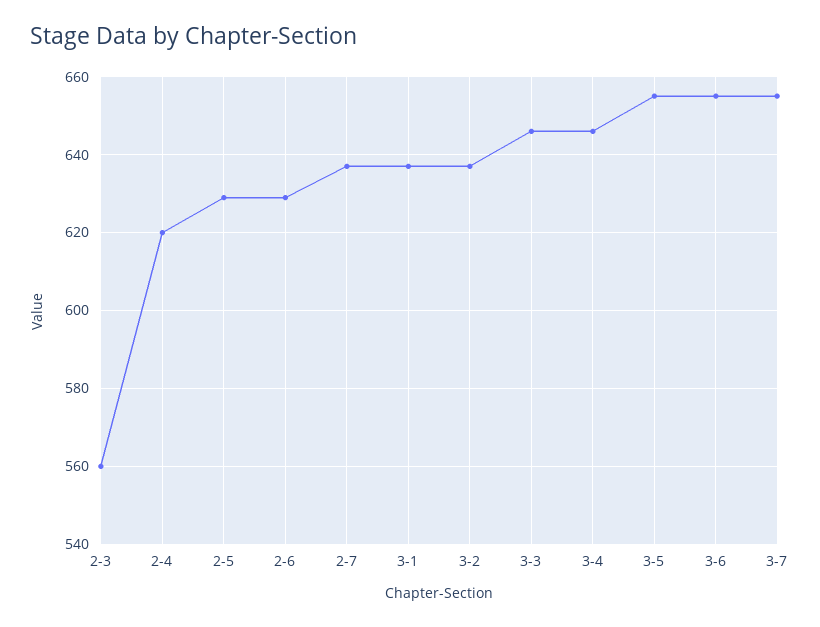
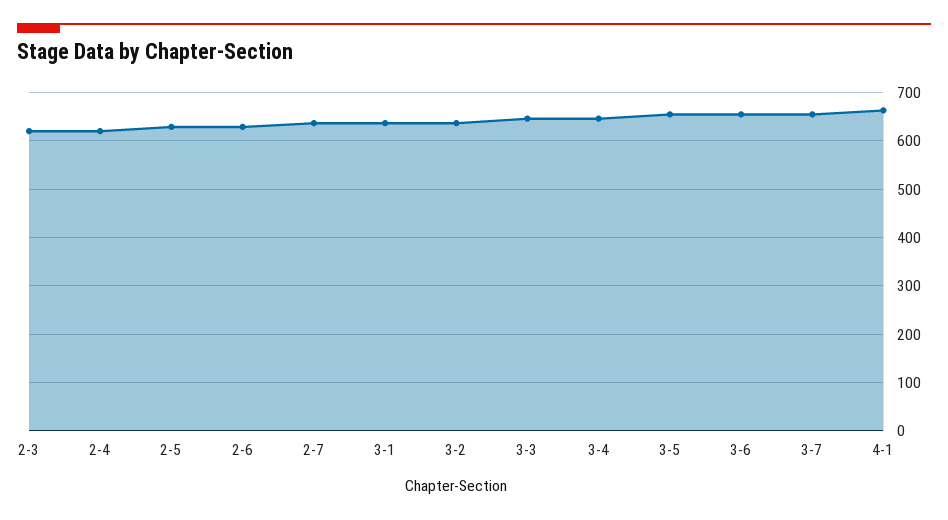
2-3: 560 -> 620
4-1: none -> 660

